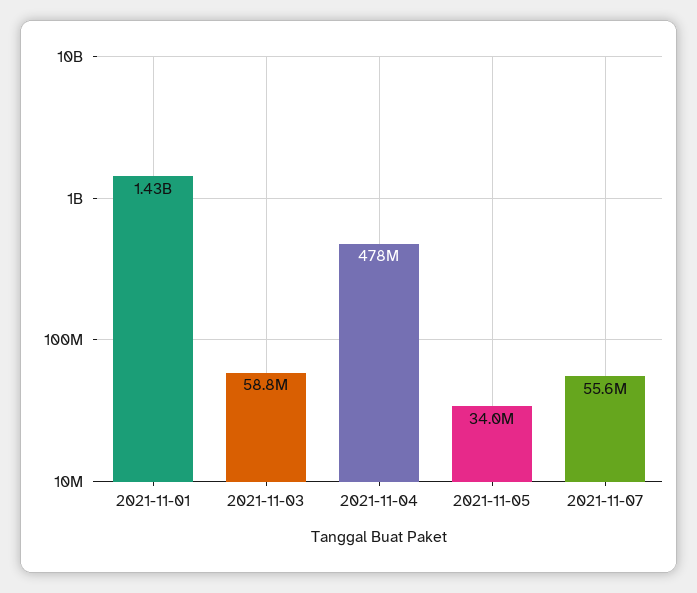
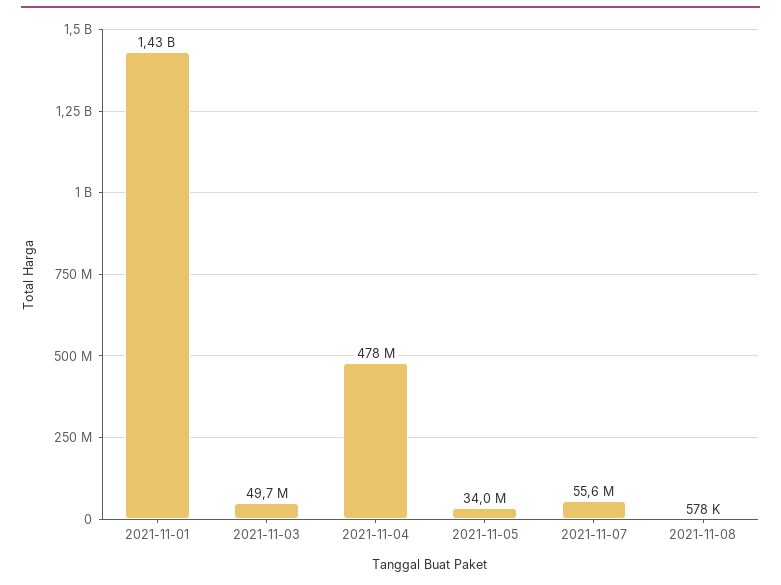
2021-11-03: 58800000 -> 49700000
2021-11-08: none -> 578000

